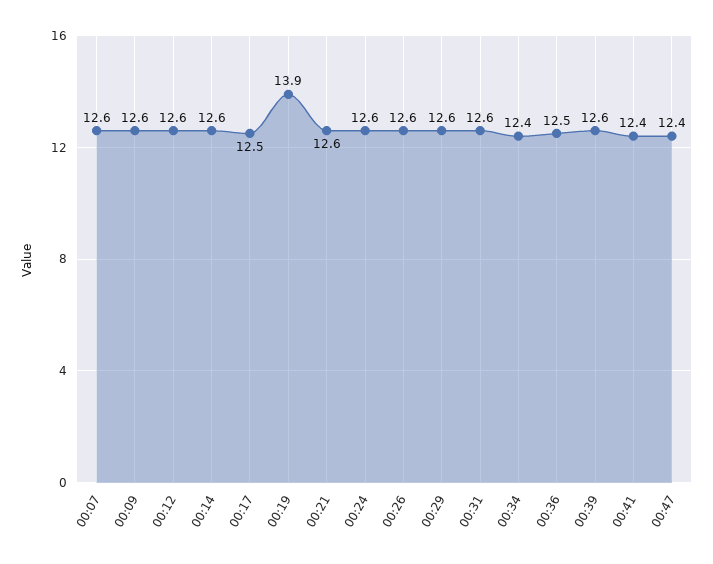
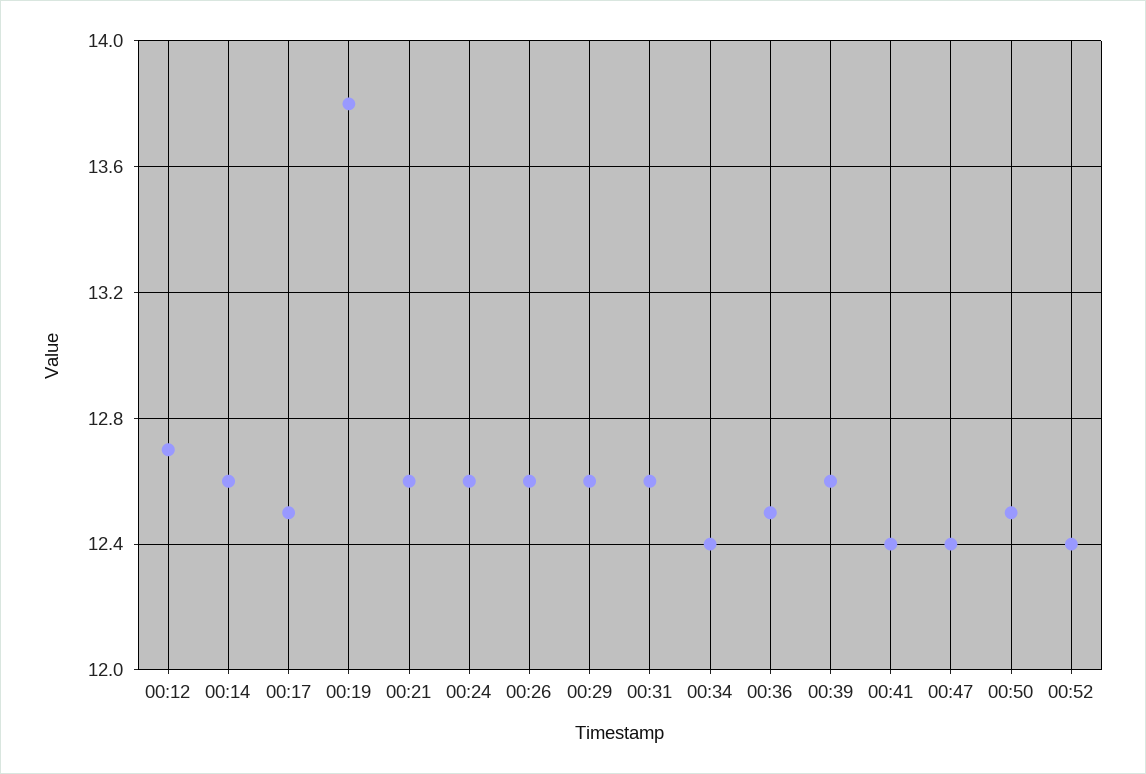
00:07: 12.6 -> none
00:09: 12.6 -> none
00:12: 12.6 -> 12.7
00:19: 13.9 -> 13.8
00:50: none -> 12.5
00:52: none -> 12.4

